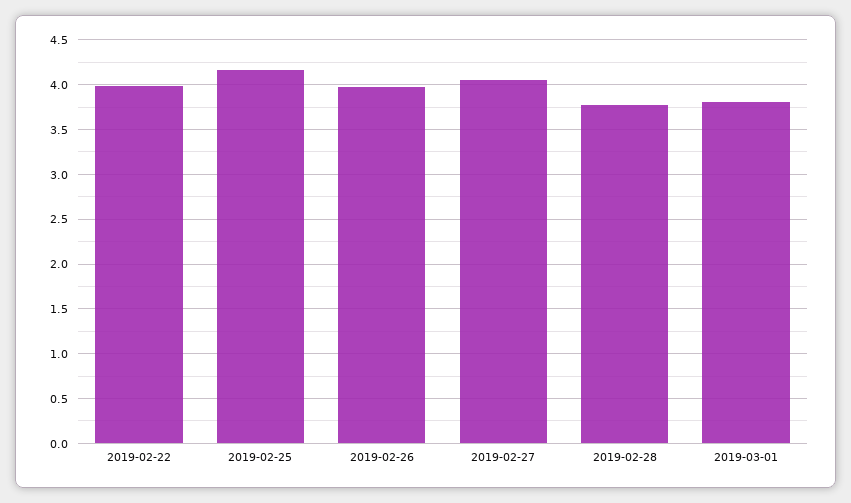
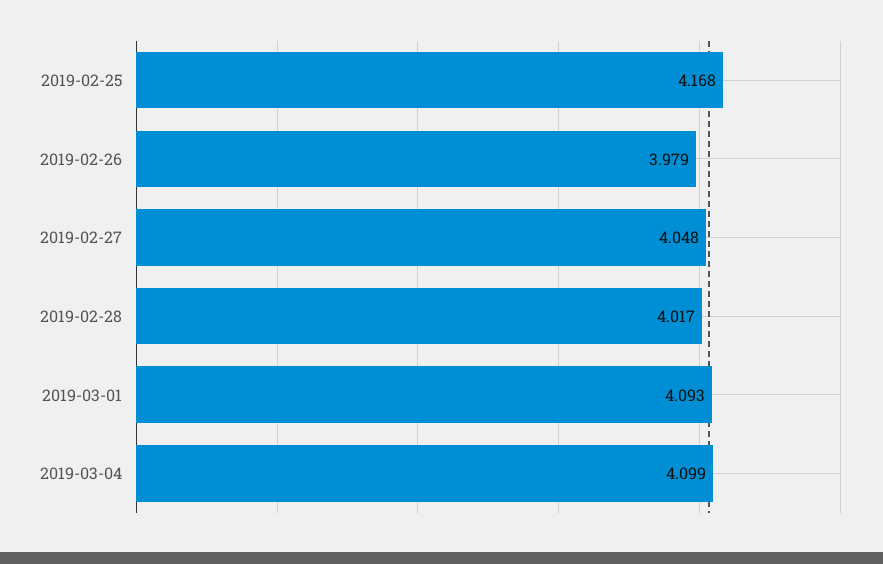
2019-02-22: 4 -> none
2019-02-28: 3.8 -> 4.017
2019-03-01: 3.8 -> 4.093
2019-03-04: none -> 4.099

